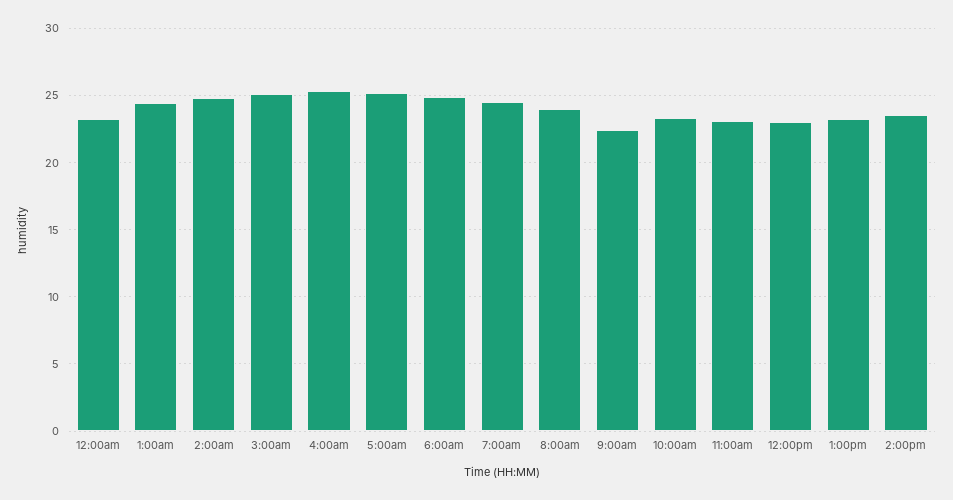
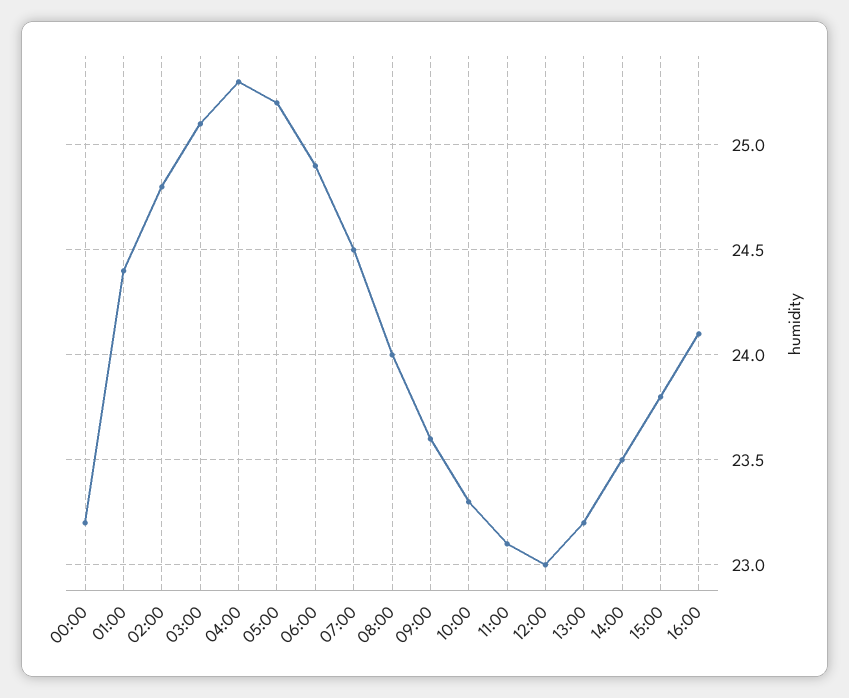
9:00am: 22.5 -> 23.6
15:00: none -> 23.8
16:00: none -> 24.1

